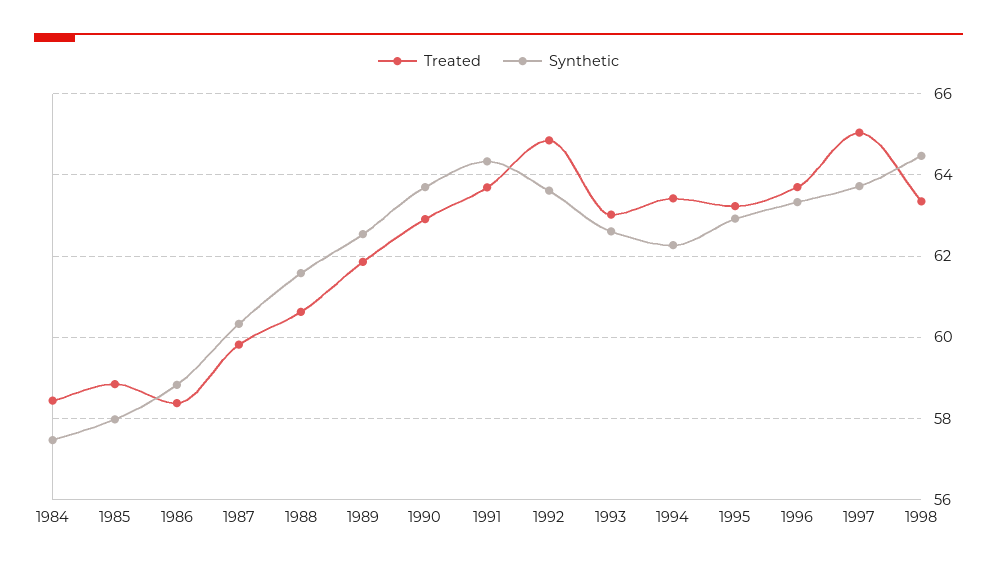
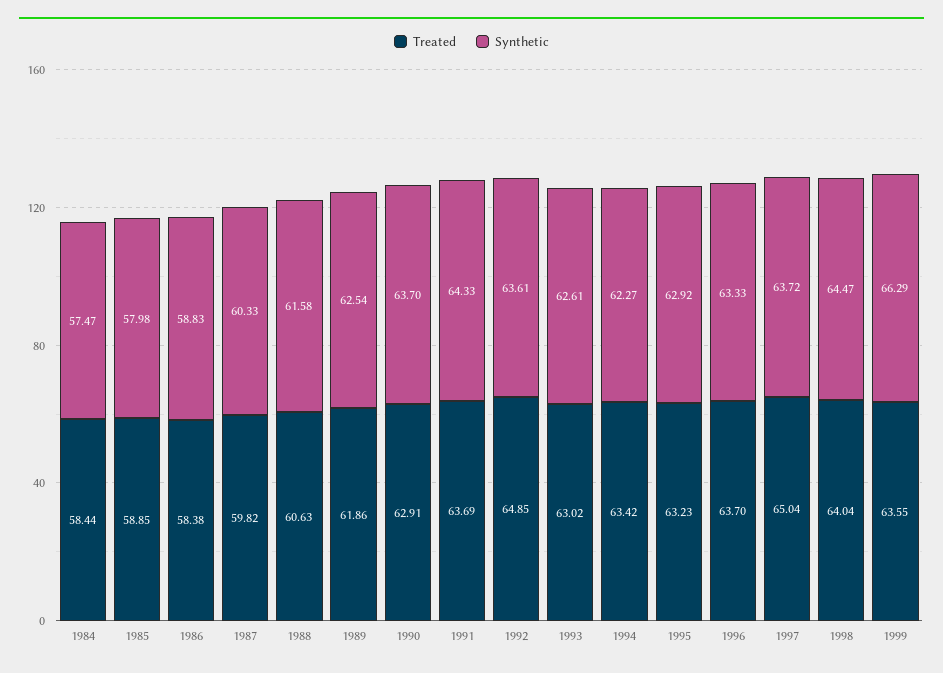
Treated, 1998: 63.4 -> 64.04
Treated, 1999: none -> 63.55
Synthetic, 1999: none -> 66.29

